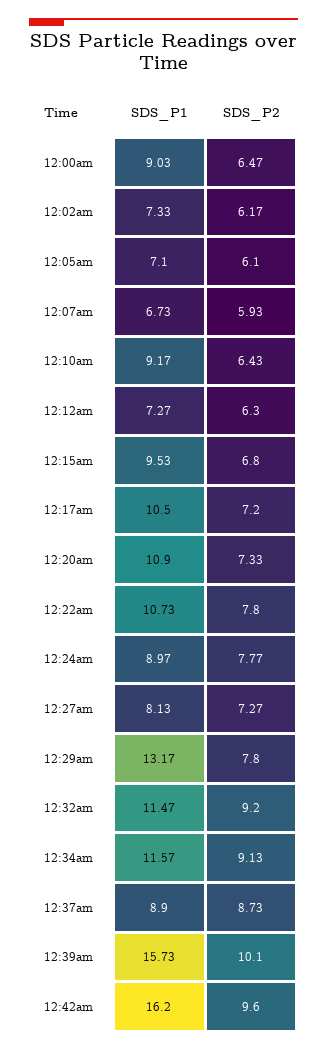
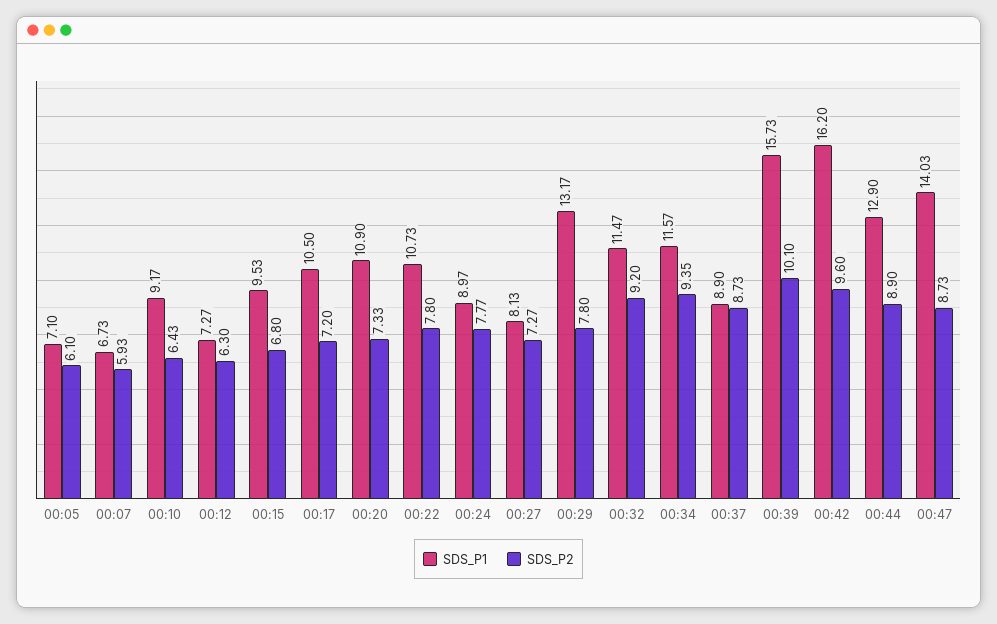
SDS_P1, 12:00am: 9.03 -> none
SDS_P2, 12:00am: 6.47 -> none
SDS_P1, 12:02am: 7.33 -> none
SDS_P2, 12:02am: 6.17 -> none
SDS_P2, 12:34am: 9.13 -> 9.35
SDS_P1, 00:44: none -> 12.9
SDS_P2, 00:44: none -> 8.9
SDS_P1, 00:47: none -> 14.03
SDS_P2, 00:47: none -> 8.73

